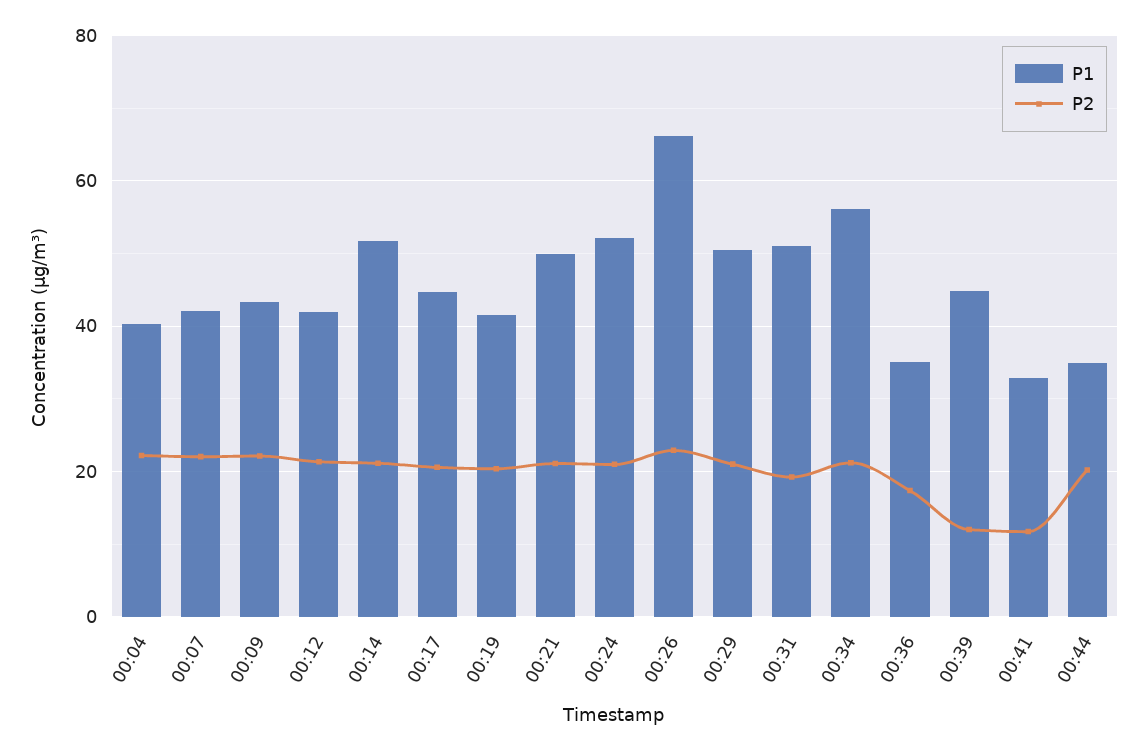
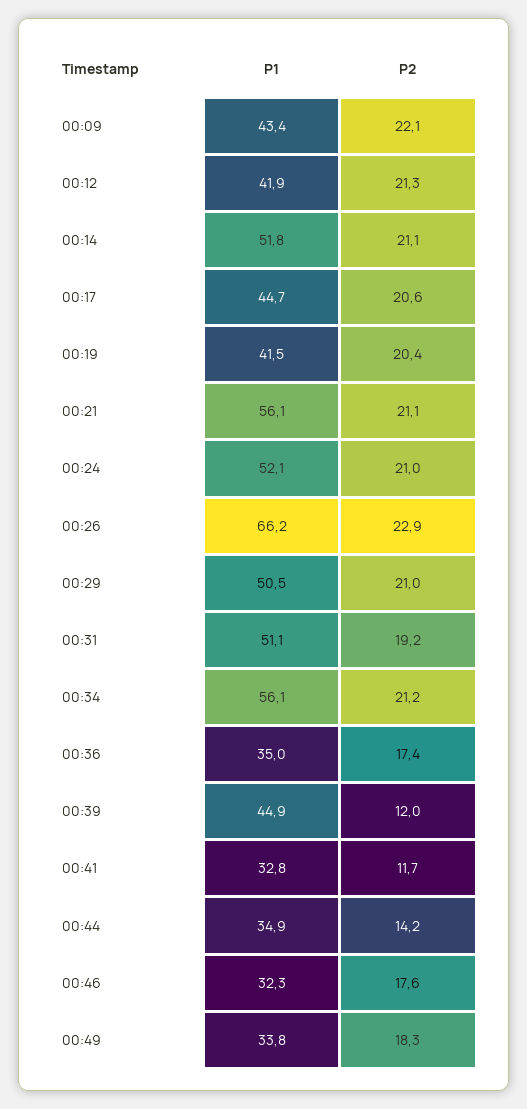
P1, 00:04: 40 -> none
P2, 00:04: 22 -> none
P1, 00:07: 42 -> none
P2, 00:07: 22 -> none
P1, 00:21: 50 -> 56.1
P2, 00:44: 20 -> 14.2
P1, 00:46: none -> 32.3
P2, 00:46: none -> 17.6
P1, 00:49: none -> 33.8
P2, 00:49: none -> 18.3

